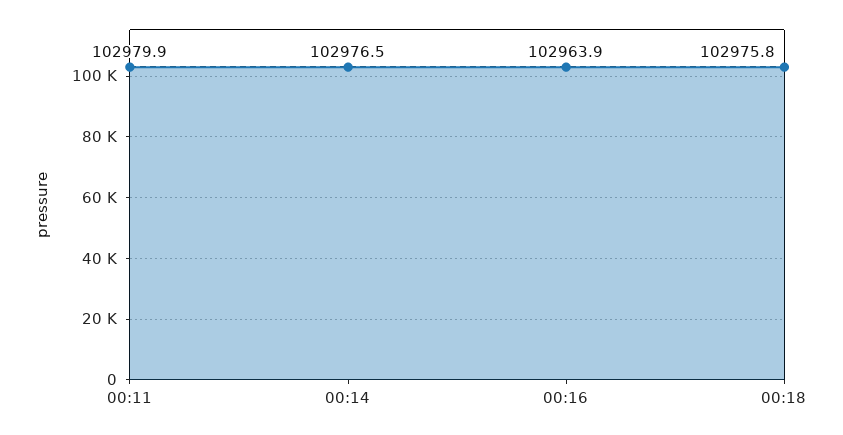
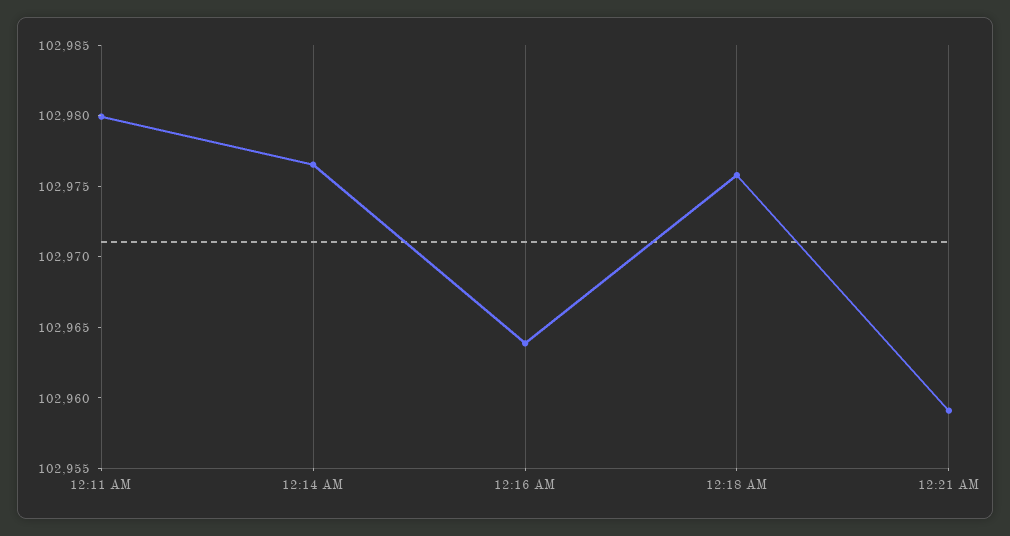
12:21 AM: none -> 102959

